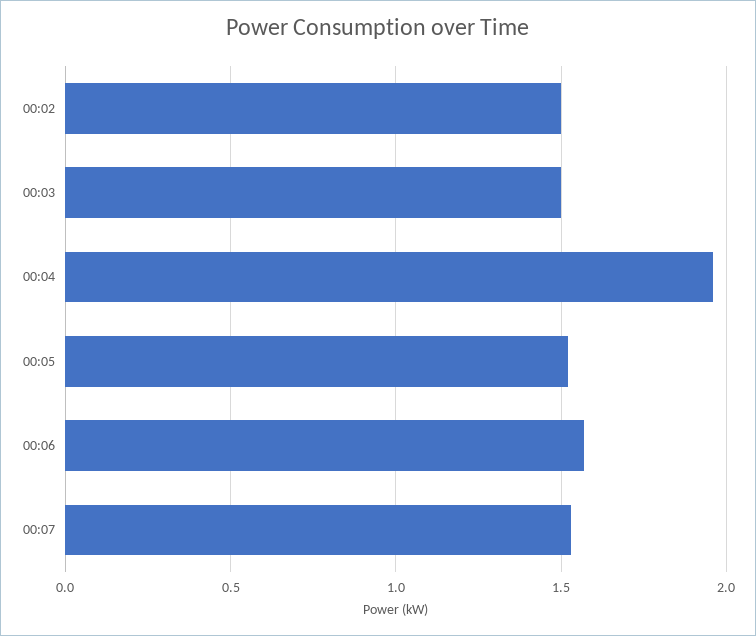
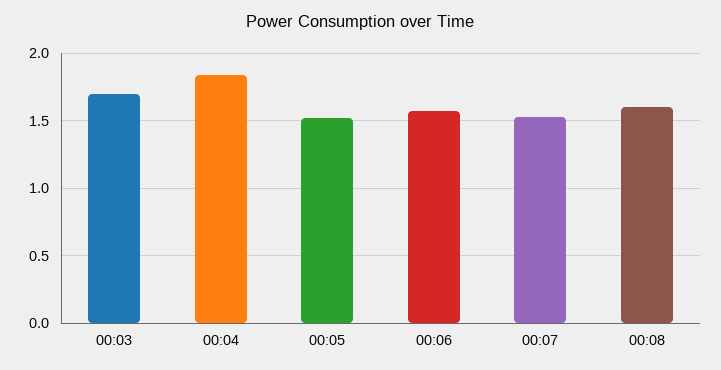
00:02: 1.5 -> none
00:03: 1.5 -> 1.7
00:04: 1.95 -> 1.85
00:08: none -> 1.6

